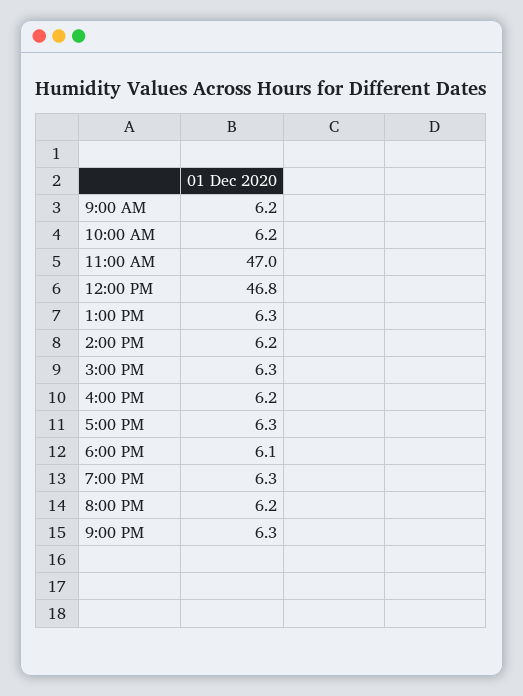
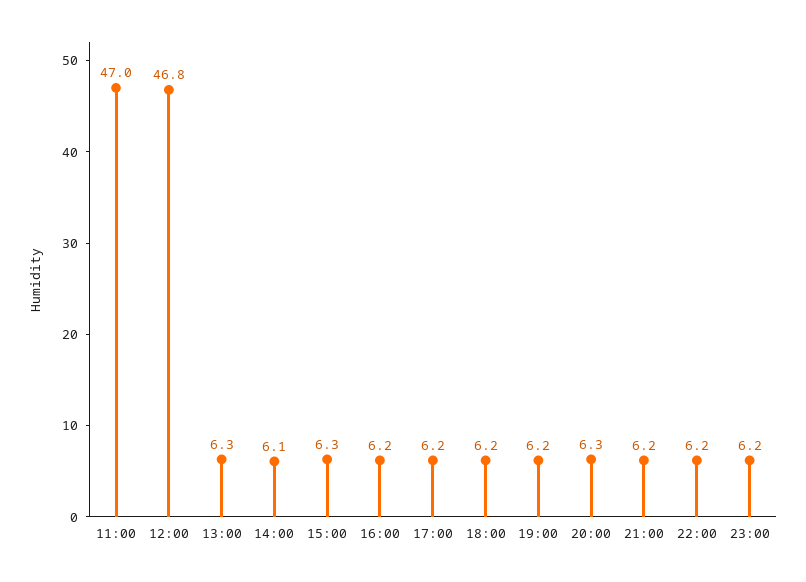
9:00 AM: 6.2 -> none
10:00 AM: 6.2 -> none
2:00 PM: 6.2 -> 6.1
5:00 PM: 6.3 -> 6.2
6:00 PM: 6.1 -> 6.2
7:00 PM: 6.3 -> 6.2
8:00 PM: 6.2 -> 6.3
9:00 PM: 6.3 -> 6.2
22:00: none -> 6.2
23:00: none -> 6.2

